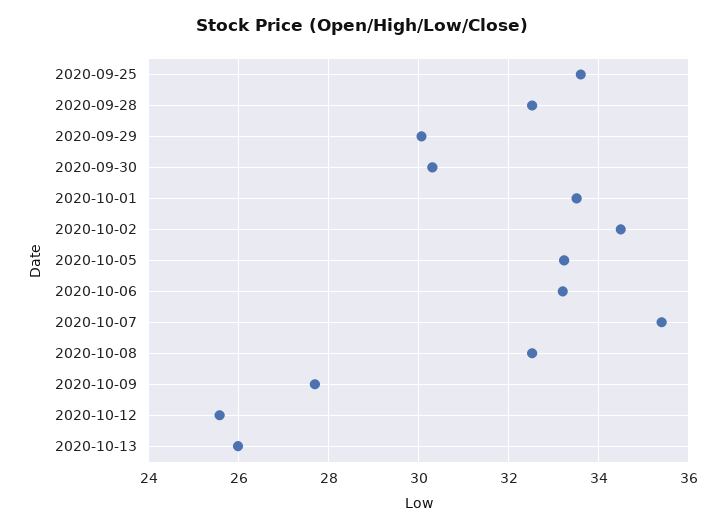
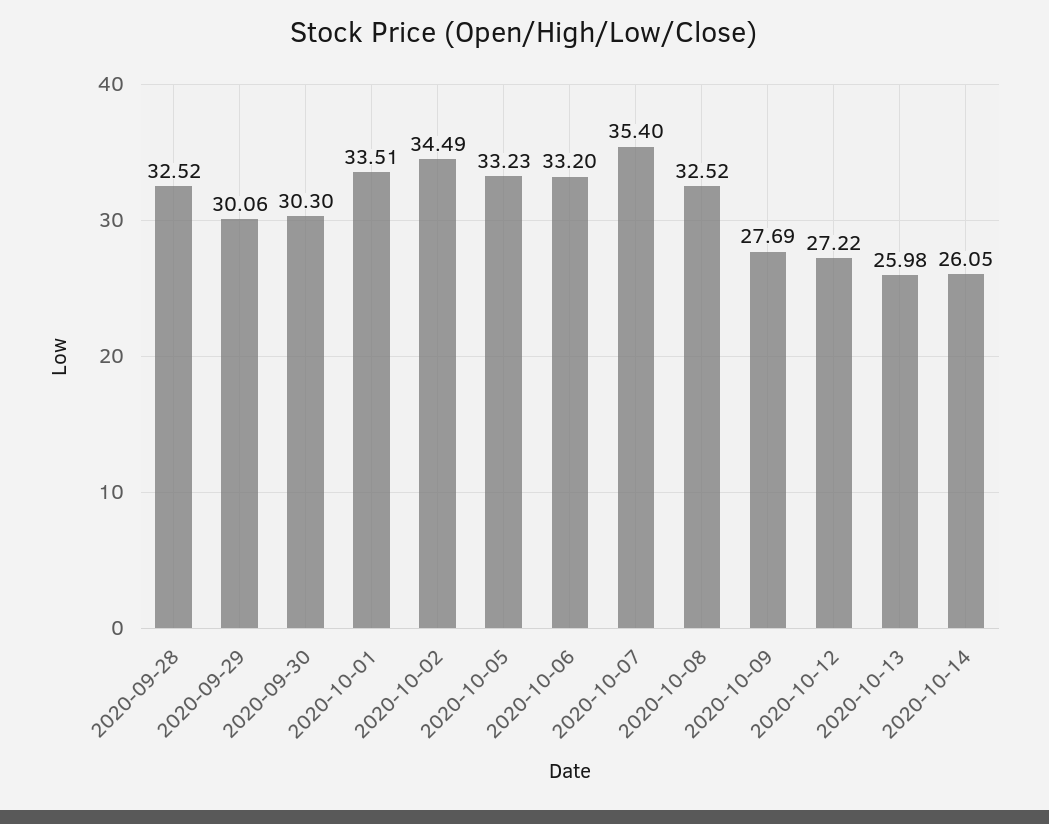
2020-09-25: 33.6 -> none
2020-10-12: 25.6 -> 27.22
2020-10-14: none -> 26.05

